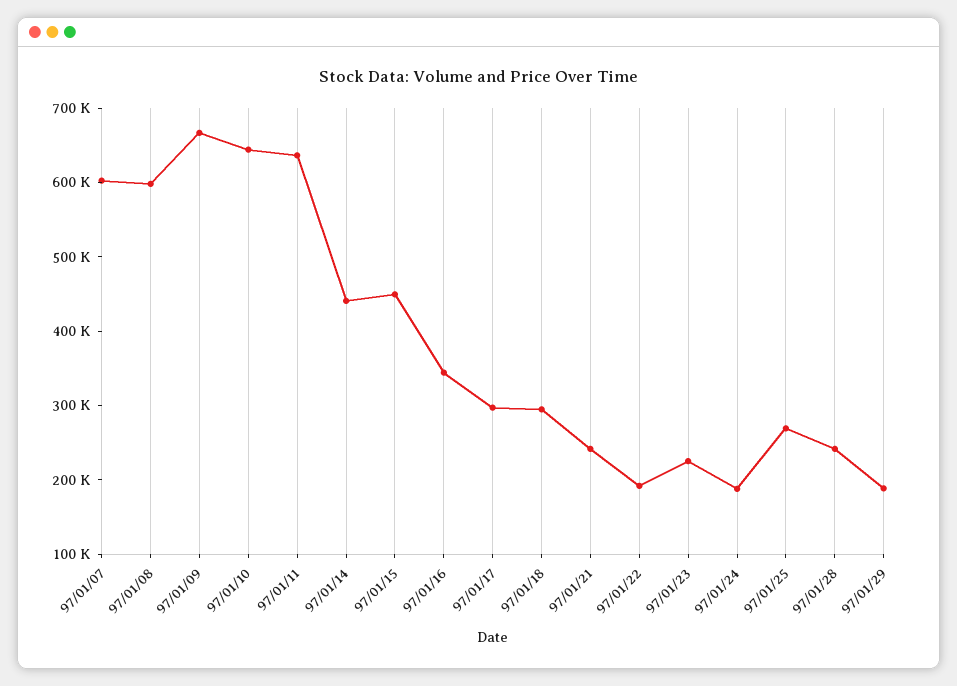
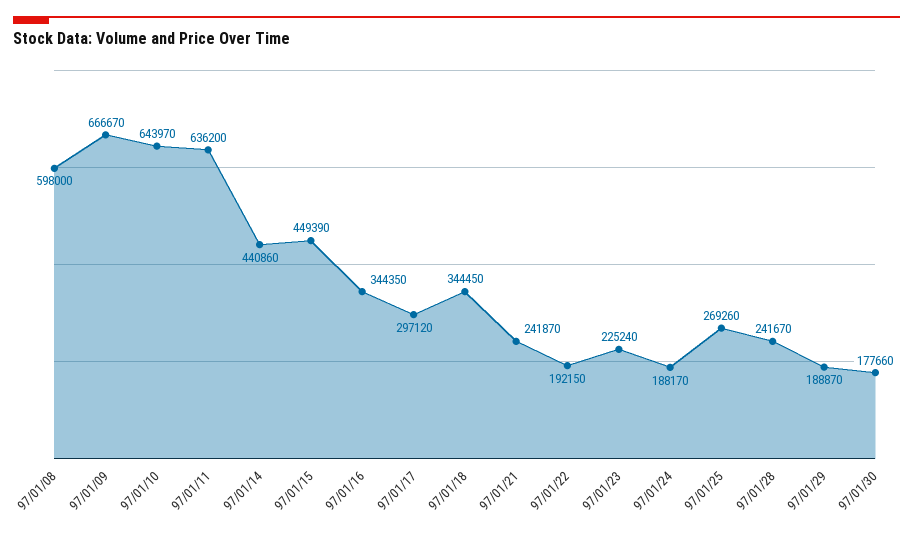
97/01/07: 600000 -> none
97/01/18: 300000 -> 344450
97/01/30: none -> 177660

